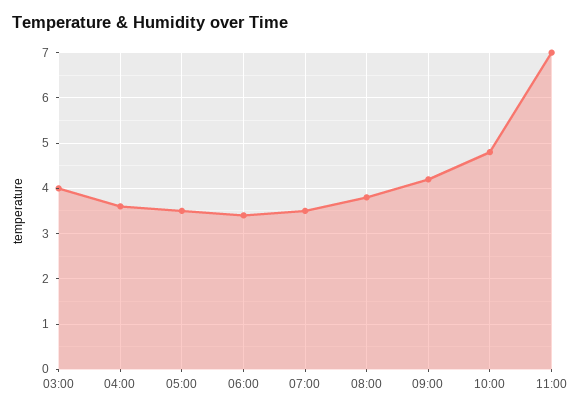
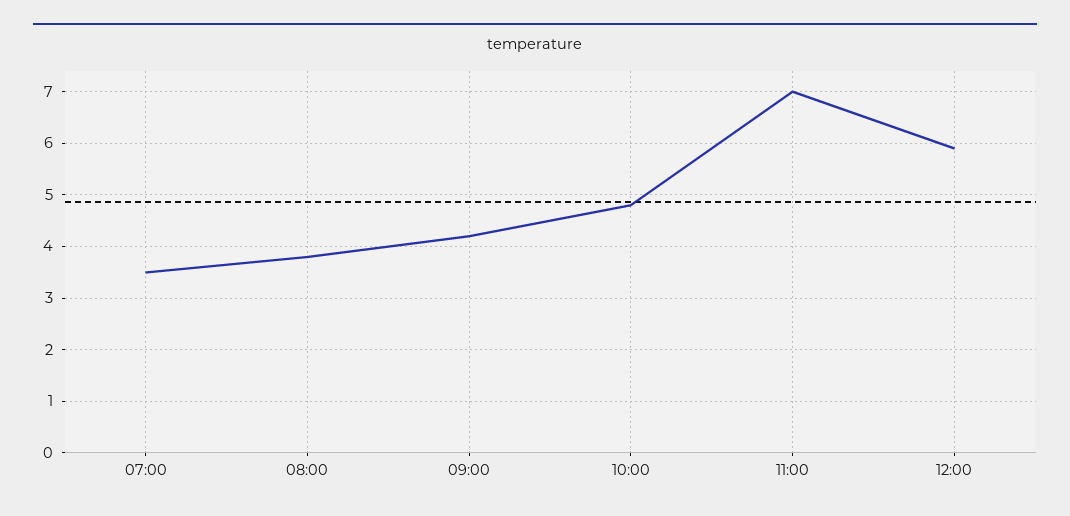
03:00: 4 -> none
04:00: 3.5 -> none
05:00: 3.5 -> none
06:00: 3.5 -> none
12:00: none -> 6

